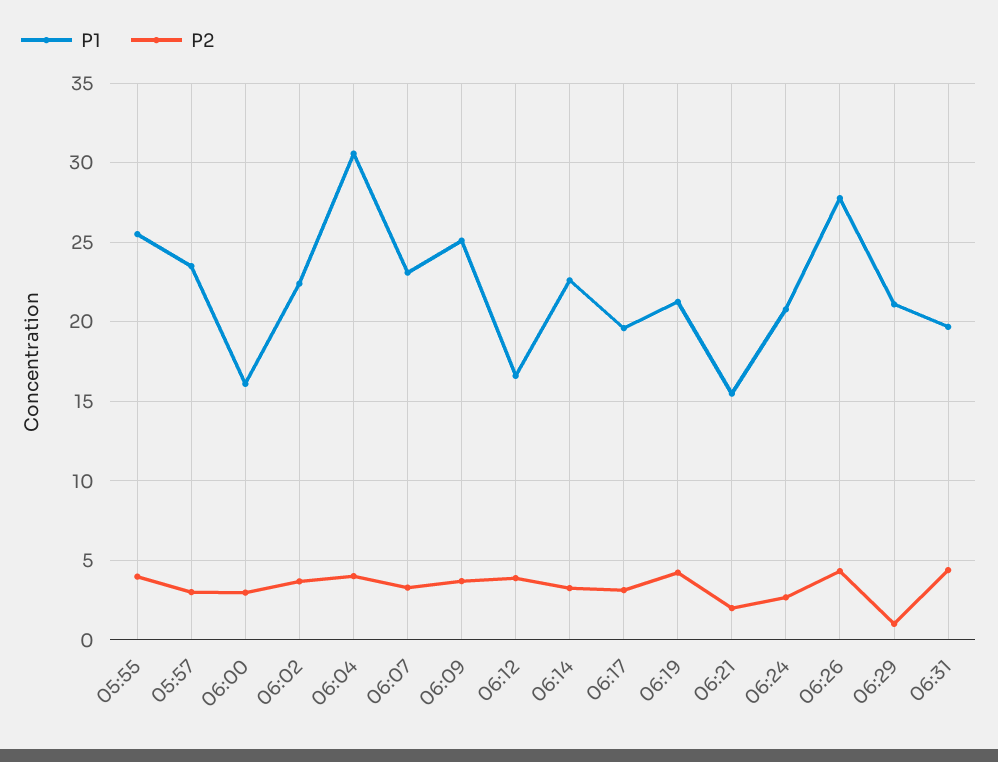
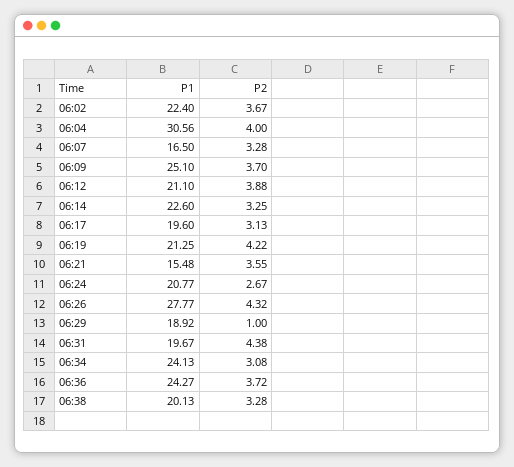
P1, 05:55: 25.5 -> none
P2, 05:55: 4 -> none
P1, 05:57: 23.5 -> none
P2, 05:57: 3 -> none
P1, 06:00: 16 -> none
P2, 06:00: 3 -> none
P1, 06:07: 23 -> 16.5
P1, 06:12: 16.5 -> 21.1
P2, 06:21: 2 -> 3.55
P1, 06:29: 21 -> 18.92
P1, 06:34: none -> 24.13
P2, 06:34: none -> 3.08
P1, 06:36: none -> 24.27
P2, 06:36: none -> 3.72
P1, 06:38: none -> 20.13
P2, 06:38: none -> 3.28

